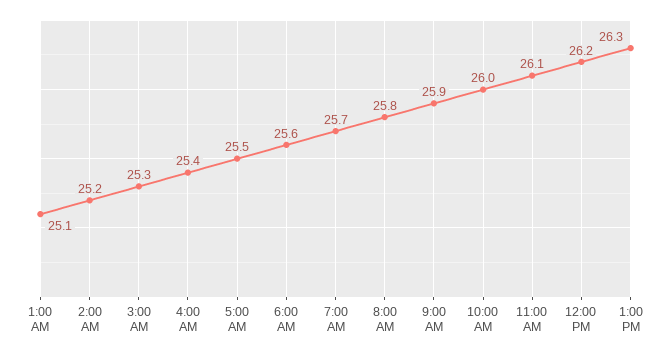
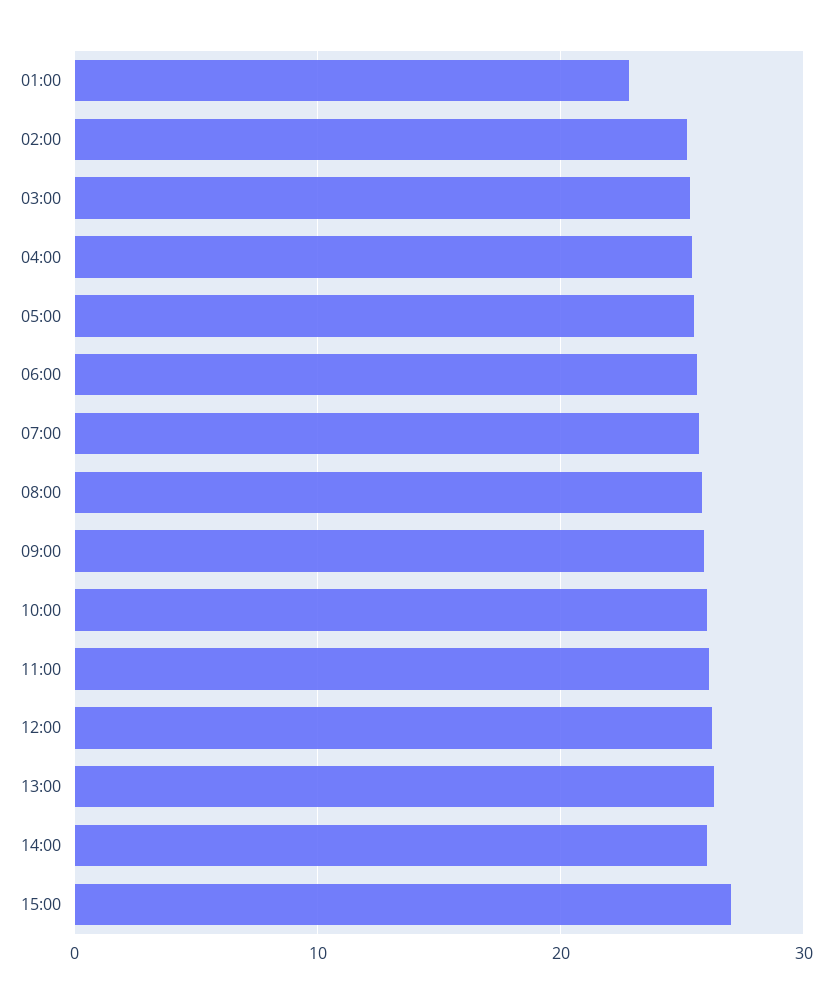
1:00 AM: 25.1 -> 23
14:00: none -> 26
15:00: none -> 27

